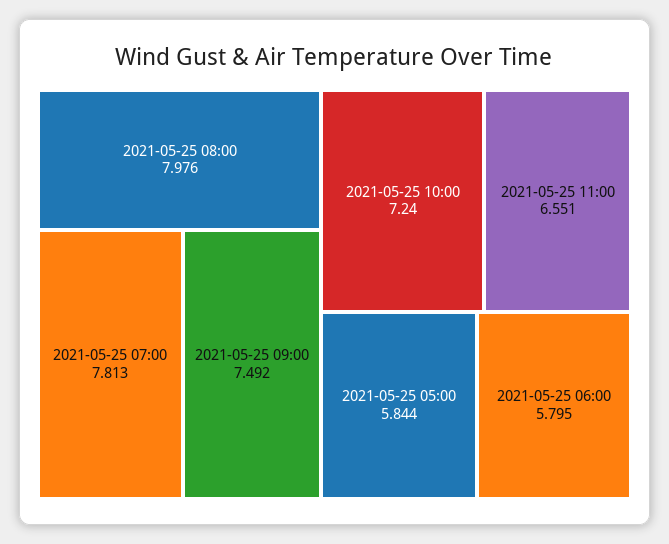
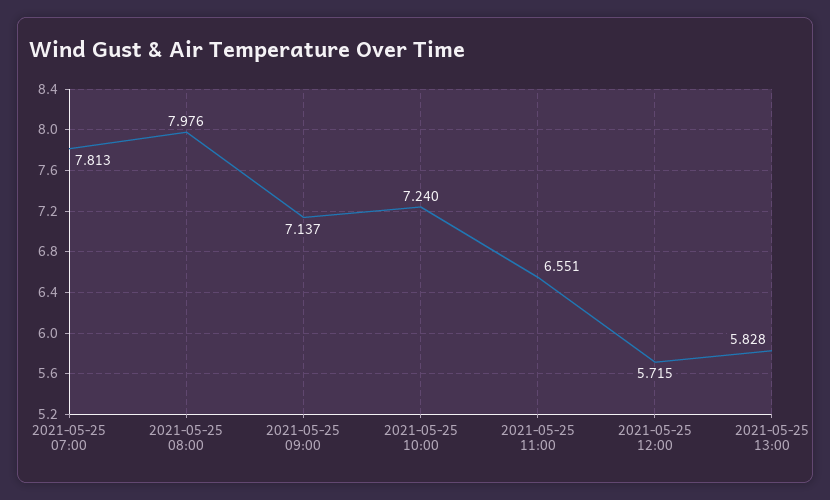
2021-05-25 09:00: 7.492 -> 7.137
2021-05-25 05:00: 5.844 -> none
2021-05-25 06:00: 5.795 -> none
2021-05-25 12:00: none -> 5.715
2021-05-25 13:00: none -> 5.828

